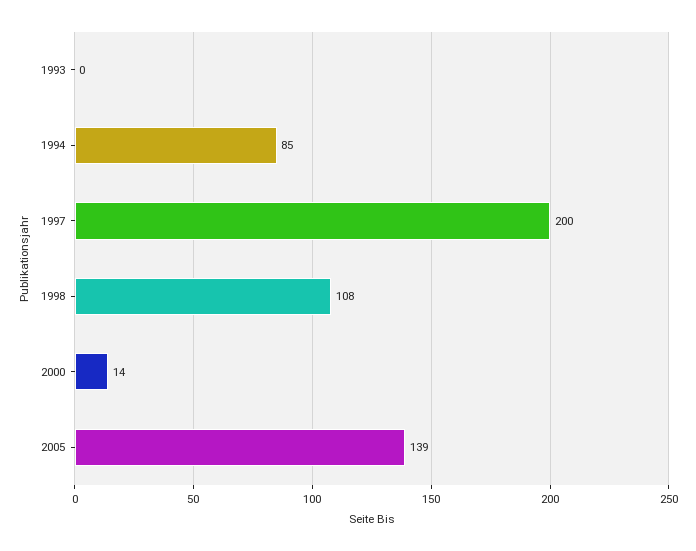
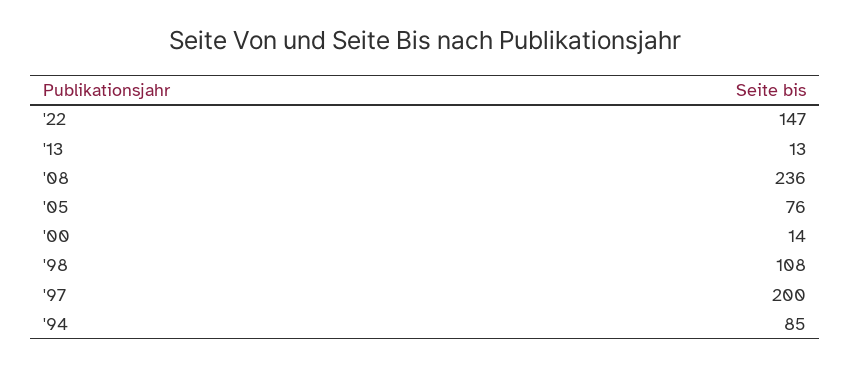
1993: 0 -> none
2005: 139 -> 76
'22: none -> 147
'13: none -> 13
'08: none -> 236

